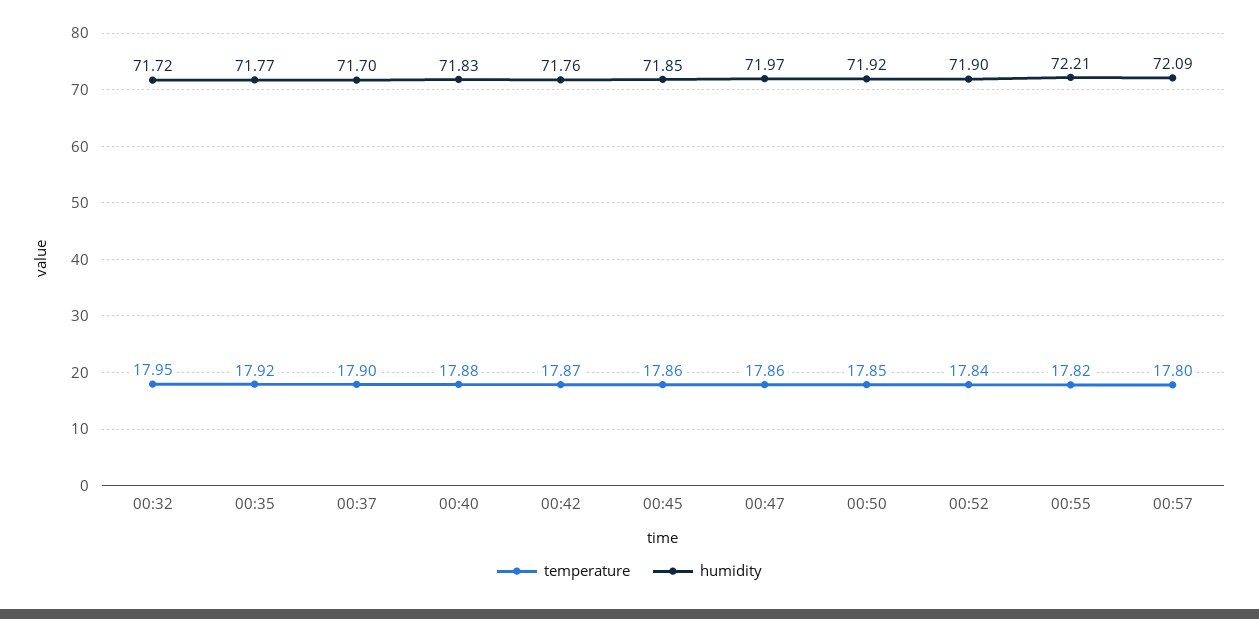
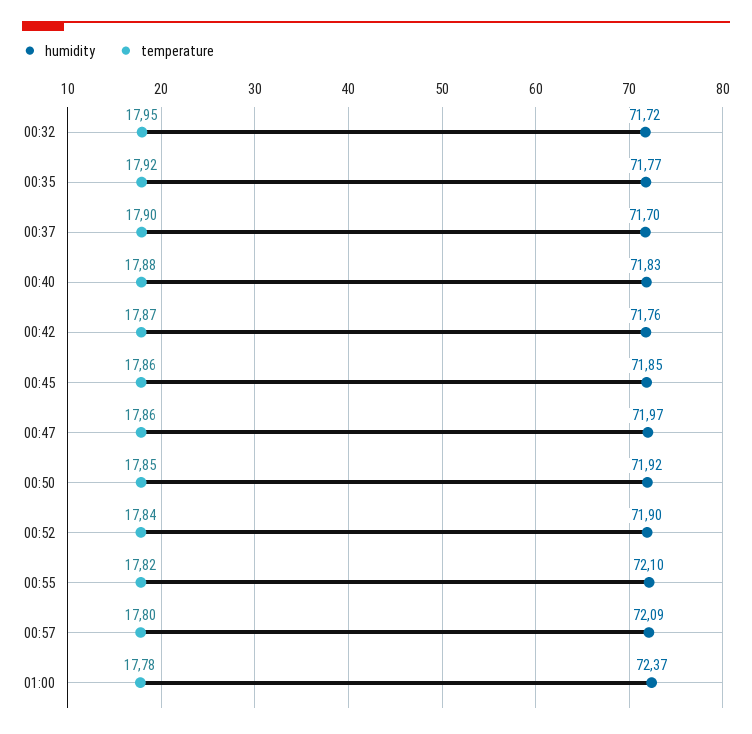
humidity, 00:55: 72.21 -> 72.1
humidity, 01:00: none -> 72.37
temperature, 01:00: none -> 17.78

